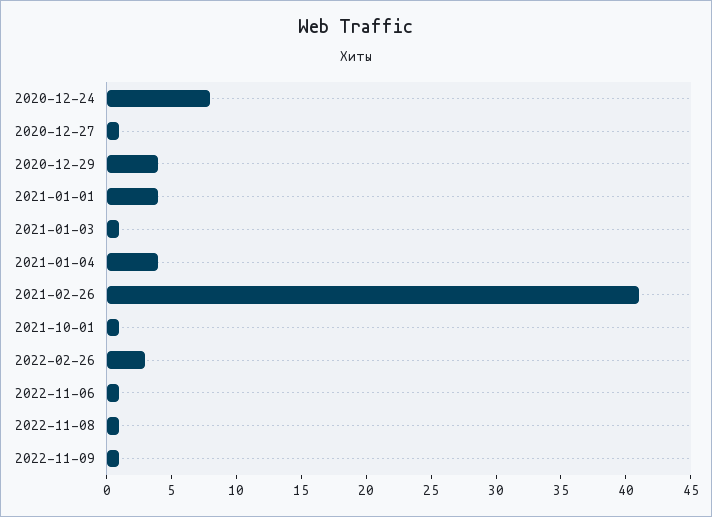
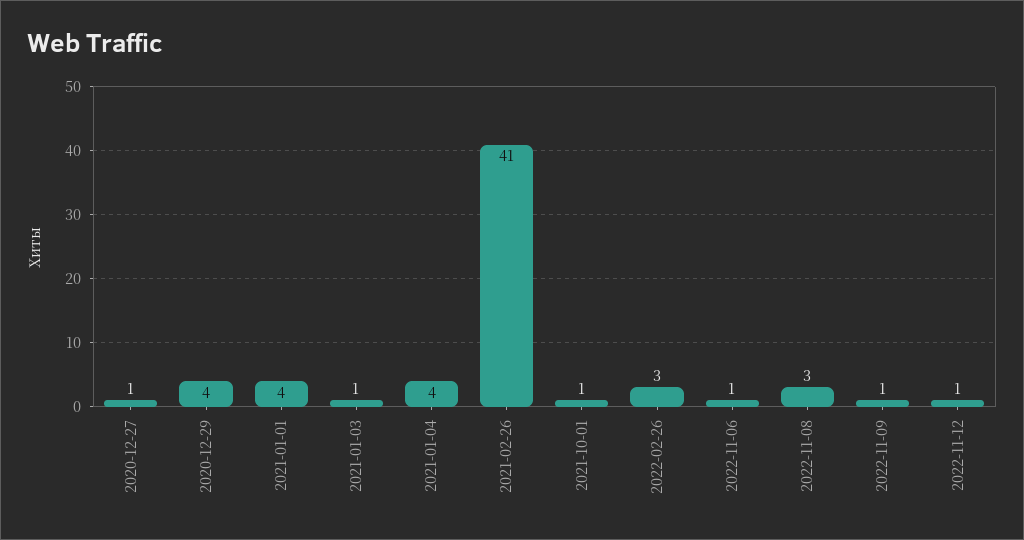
2020-12-24: 8 -> none
2022-11-08: 1 -> 3
2022-11-12: none -> 1

